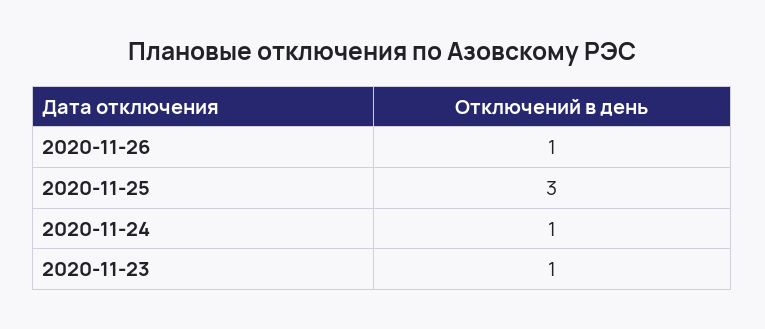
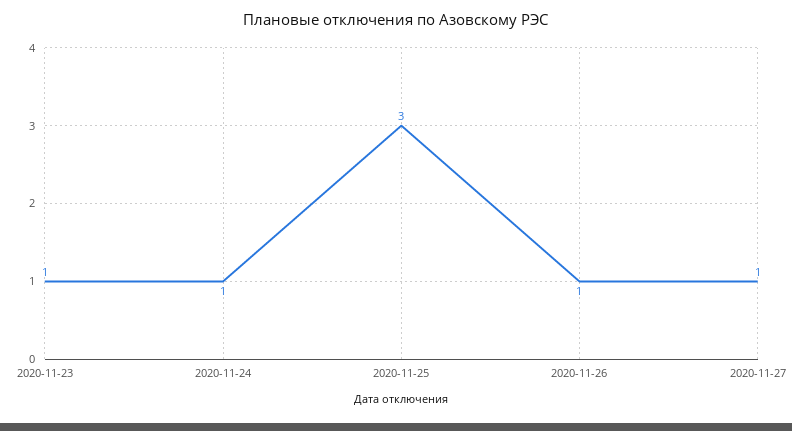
2020-11-27: none -> 1

